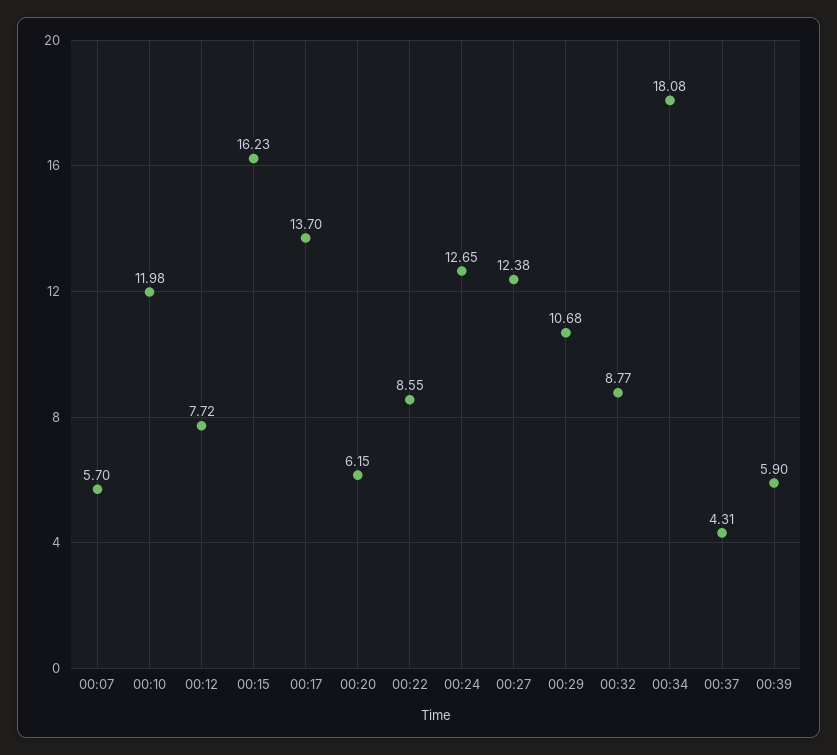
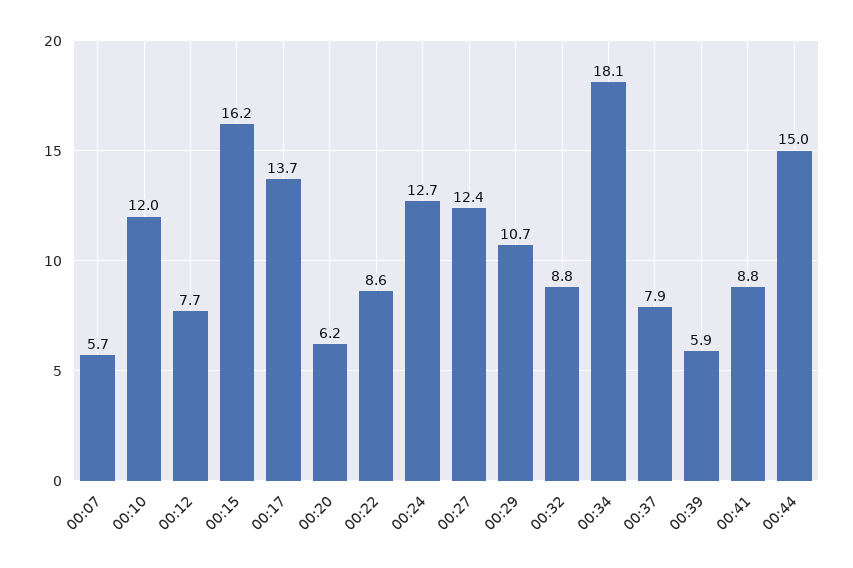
00:37: 4.31 -> 7.9
00:41: none -> 8.8
00:44: none -> 15

